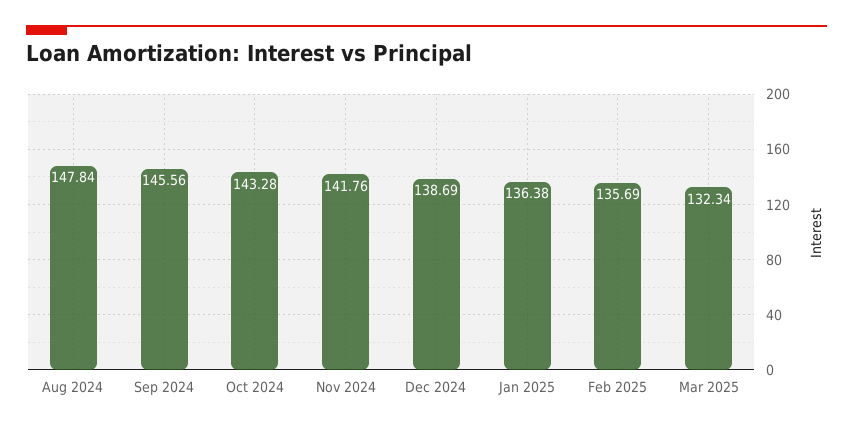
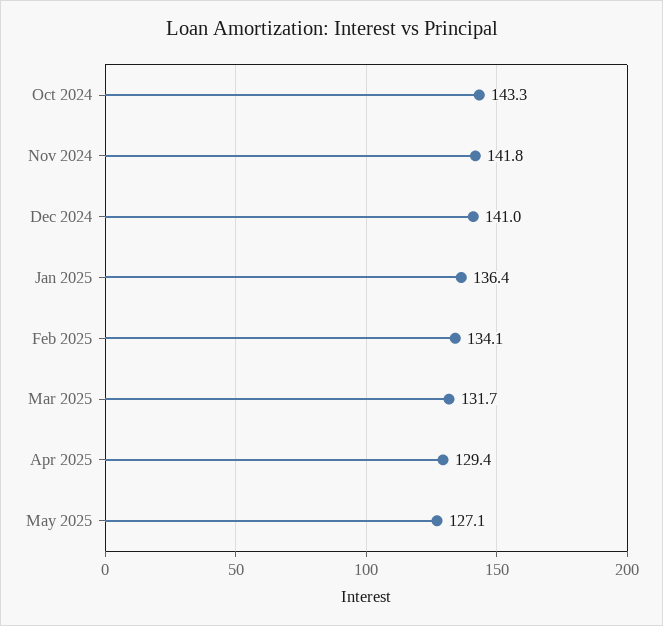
Aug 2024: 147.84 -> none
Sep 2024: 145.56 -> none
Dec 2024: 138.69 -> 141
Feb 2025: 135.69 -> 134.1
Mar 2025: 132.34 -> 131.7
Apr 2025: none -> 129.4
May 2025: none -> 127.1

